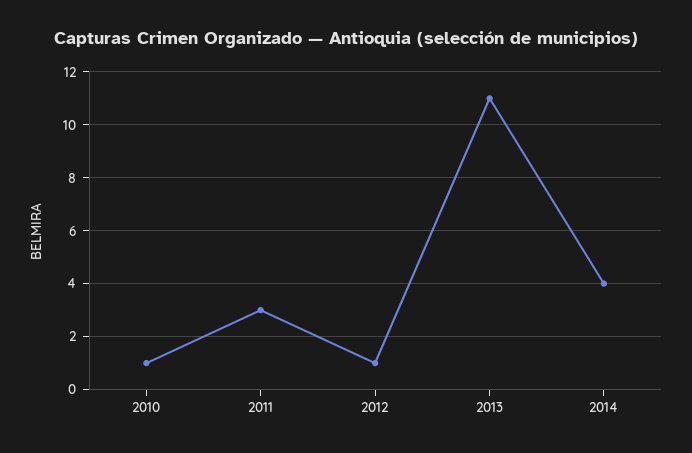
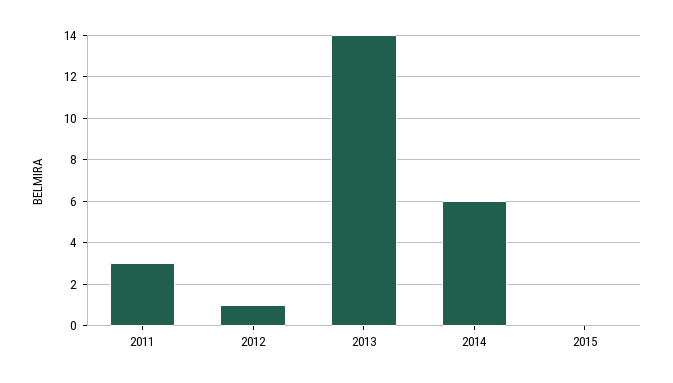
2010: 1 -> none
2013: 11 -> 14
2014: 4 -> 6
2015: none -> 0

